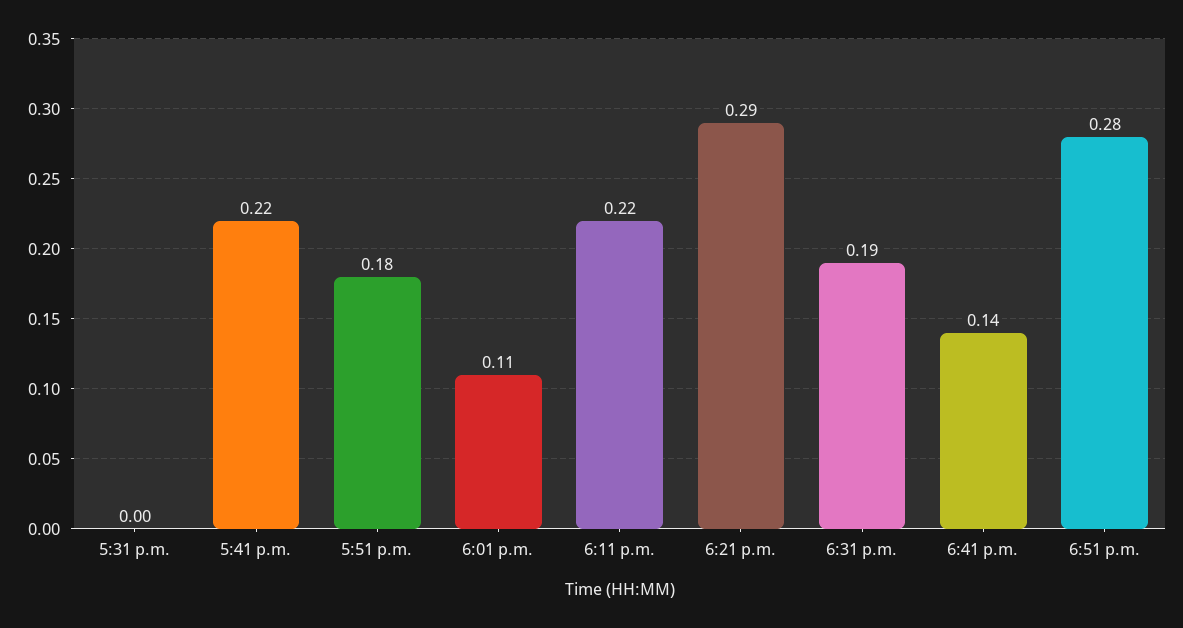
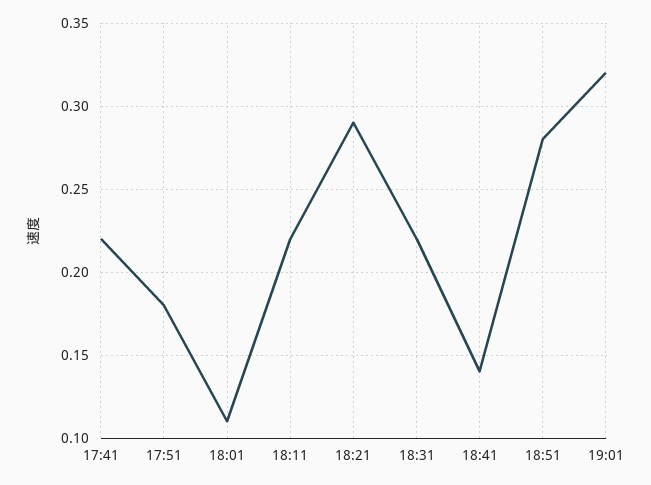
5:31 p.m.: 0 -> none
6:31 p.m.: 0.19 -> 0.22
19:01: none -> 0.32

